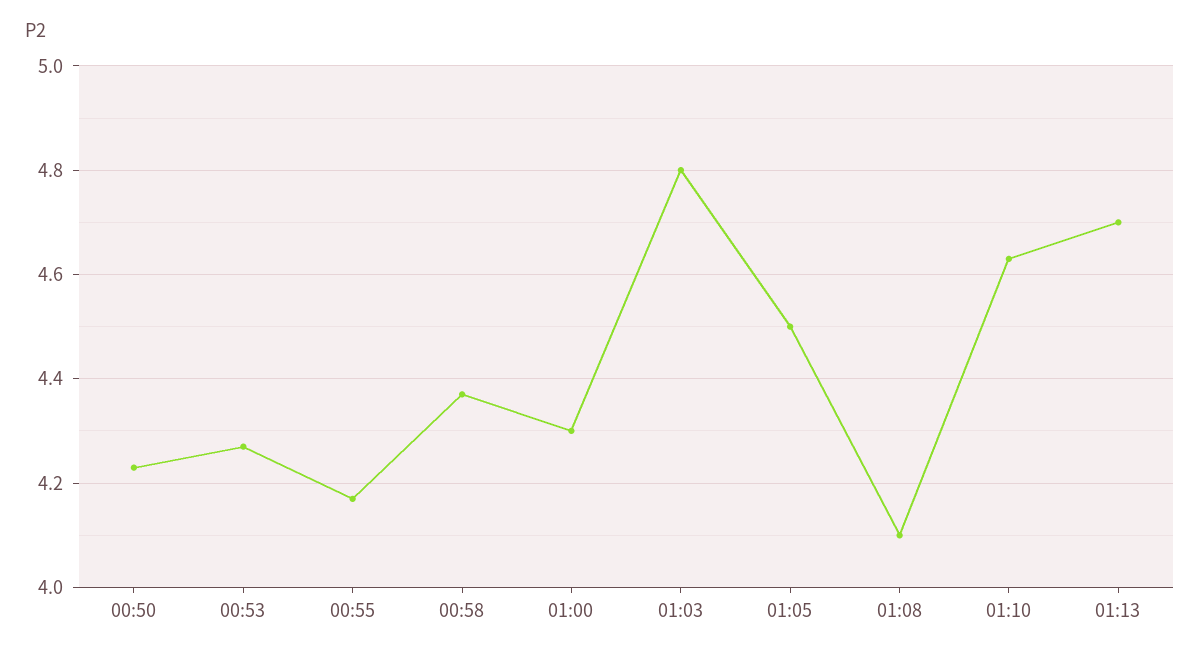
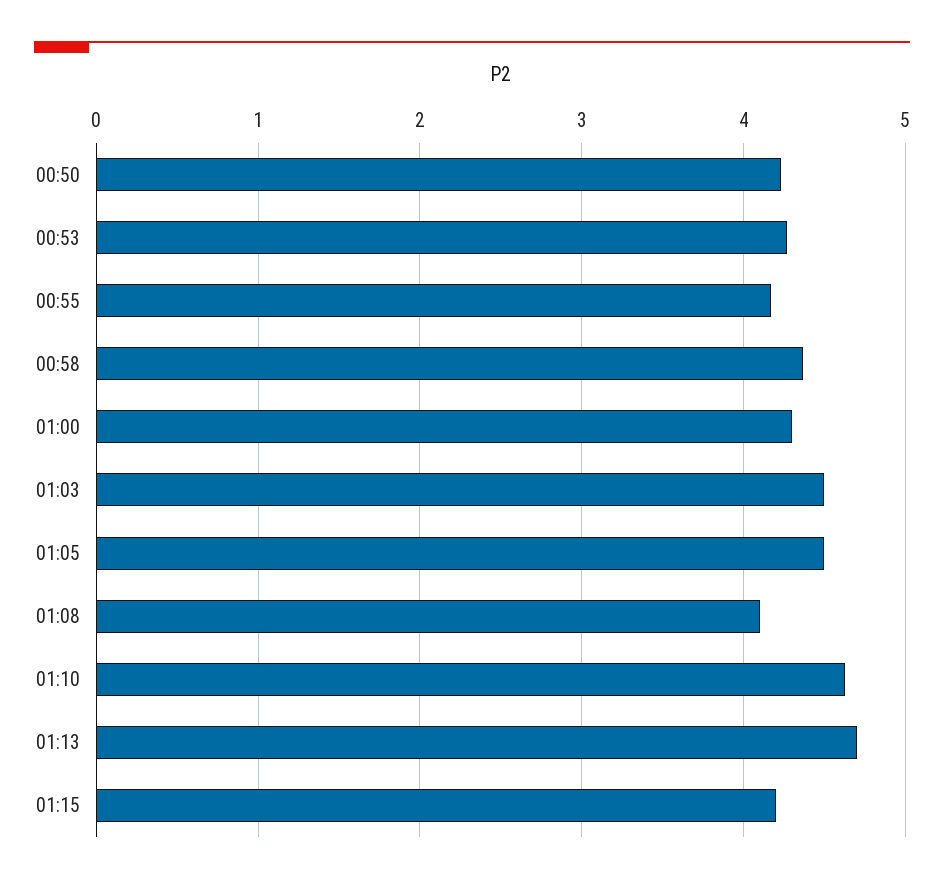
01:03: 4.8 -> 4.5
01:15: none -> 4.2

